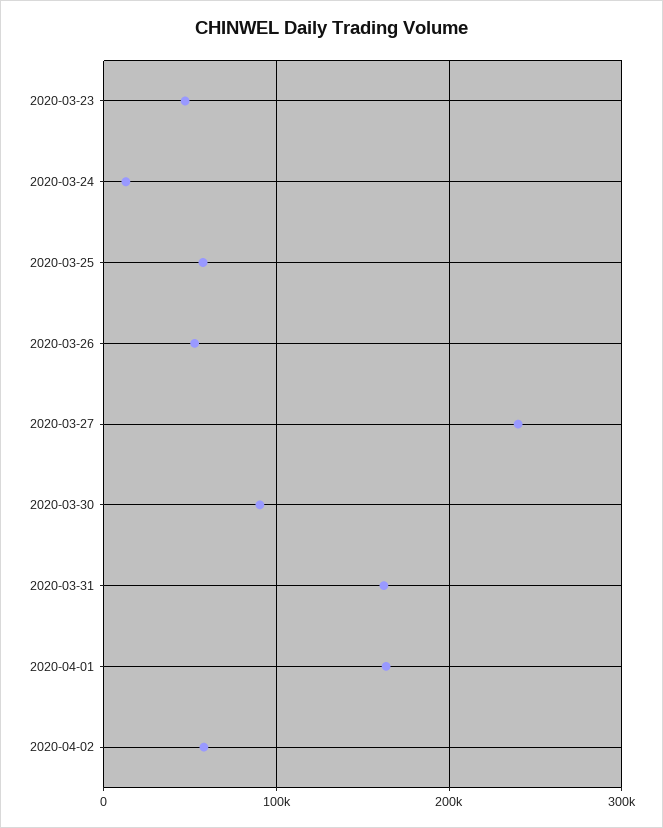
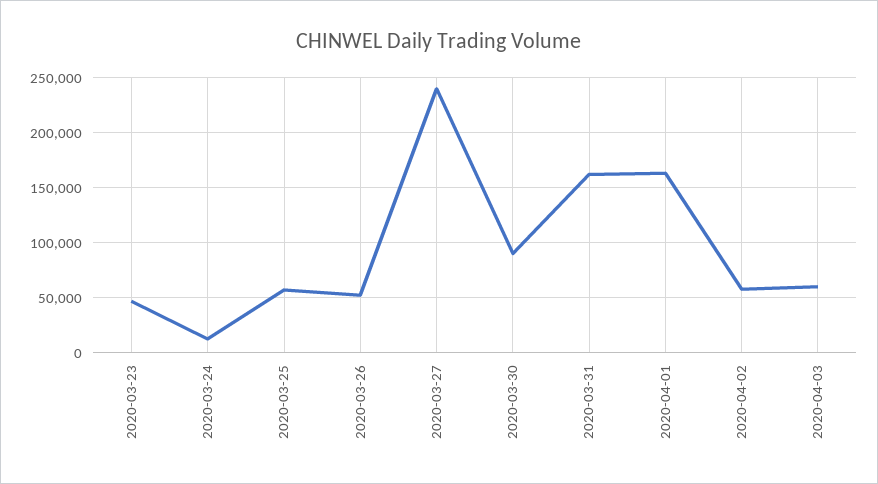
2020-04-03: none -> 60000

